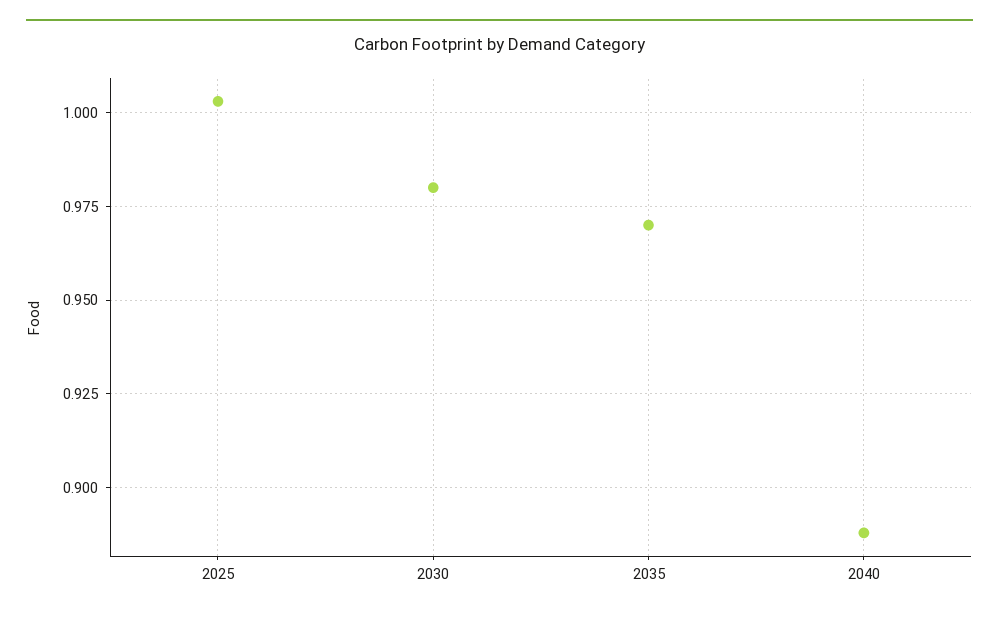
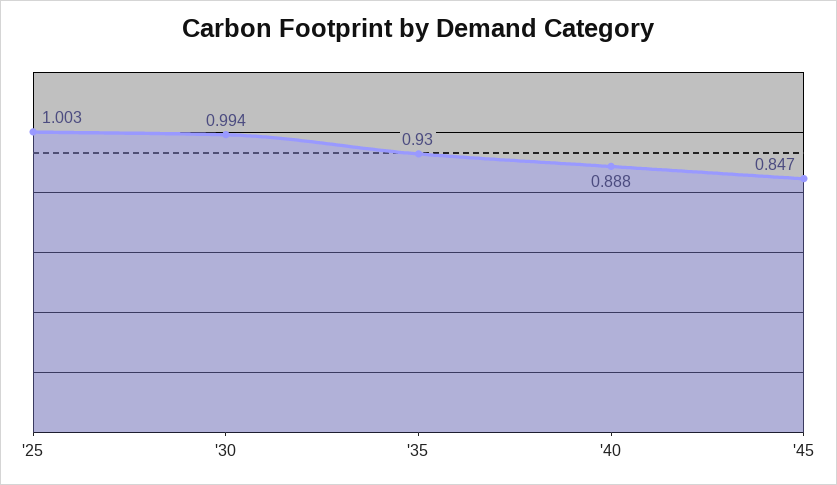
2030: 0.98 -> 0.994
2035: 0.97 -> 0.93
'45: none -> 0.847

